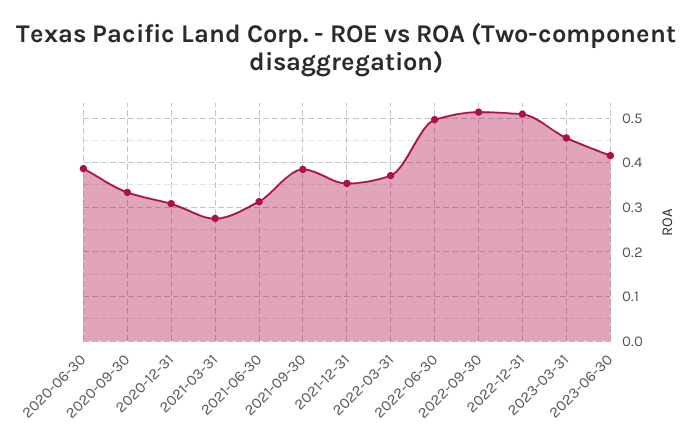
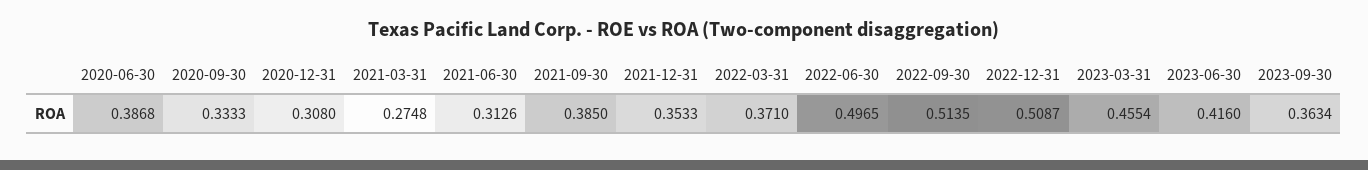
2023-09-30: none -> 0.3634

